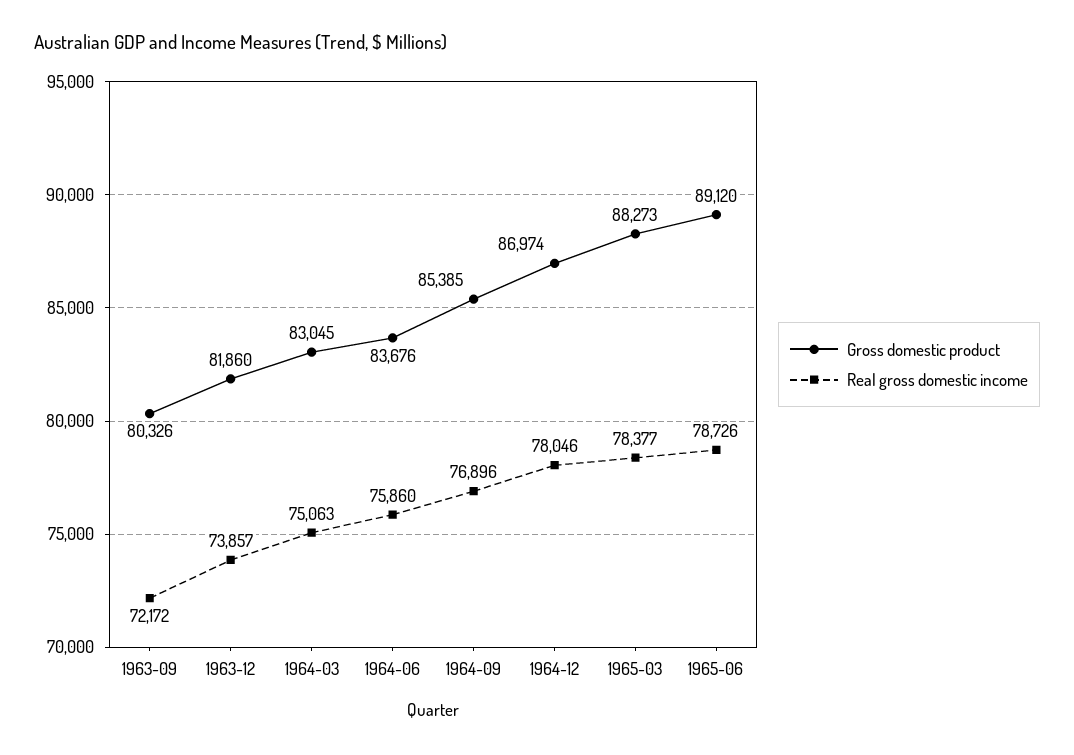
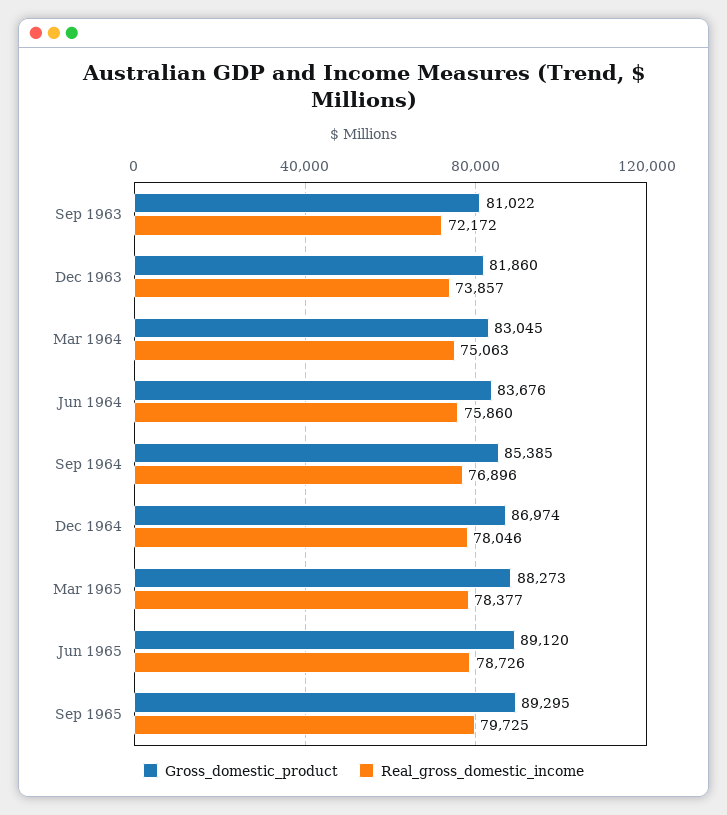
Gross domestic product, 1963-09: 80326 -> 81022
Gross domestic product, Sep 1965: none -> 89295
Real gross domestic income, Sep 1965: none -> 79725

